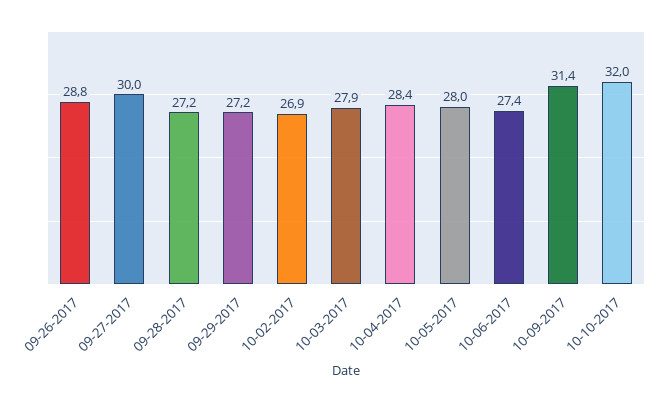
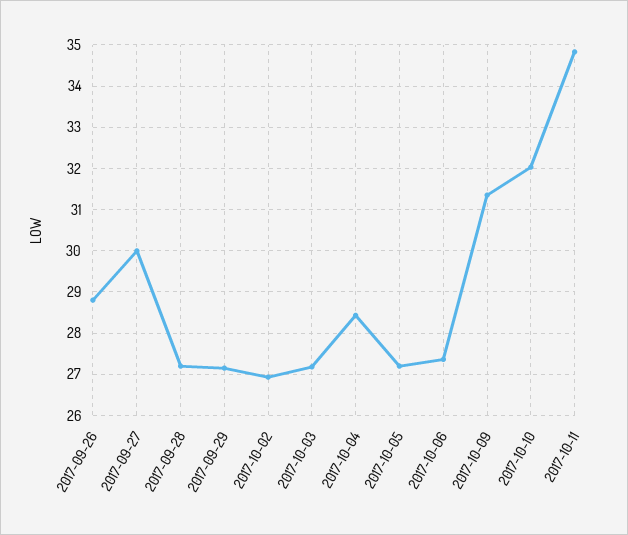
10-03-2017: 27.9 -> 27.2
10-05-2017: 28 -> 27.2
2017-10-11: none -> 34.8

